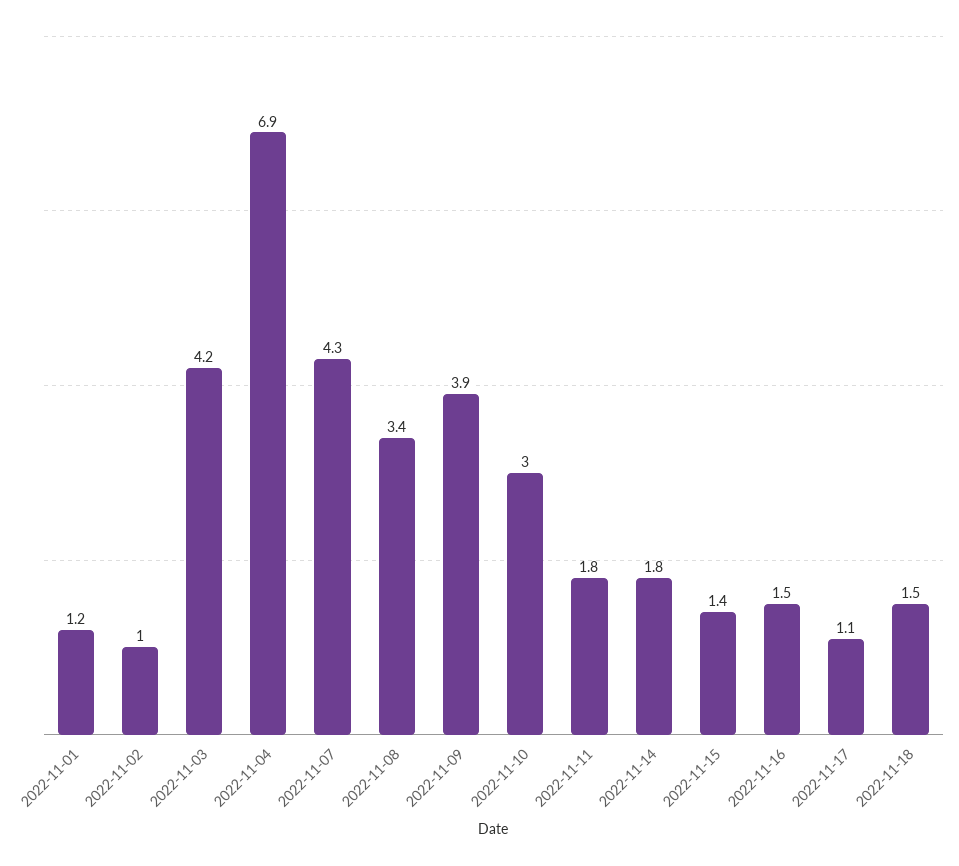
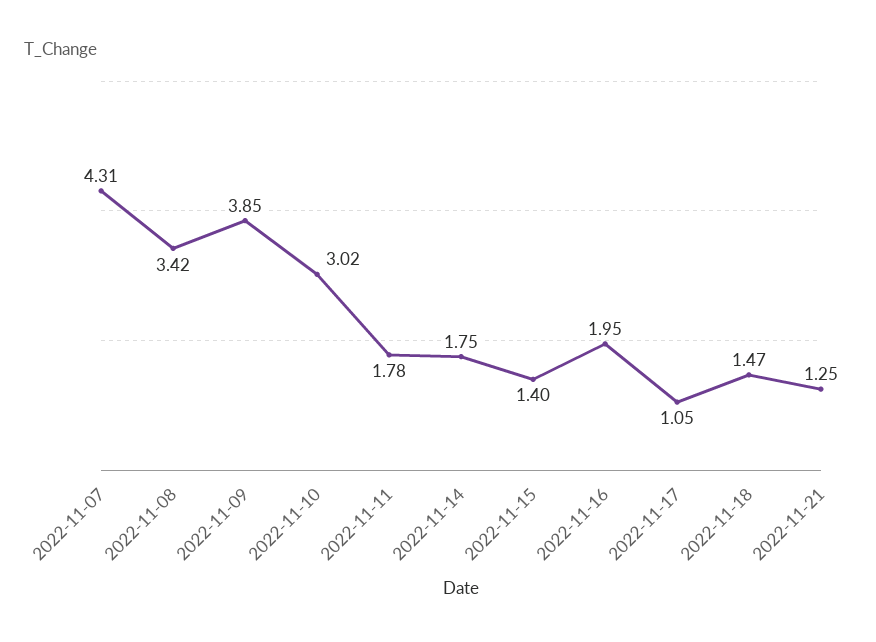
2022-11-01: 1.2 -> none
2022-11-02: 1 -> none
2022-11-03: 4.2 -> none
2022-11-04: 6.9 -> none
2022-11-16: 1.5 -> 1.95
2022-11-21: none -> 1.25

